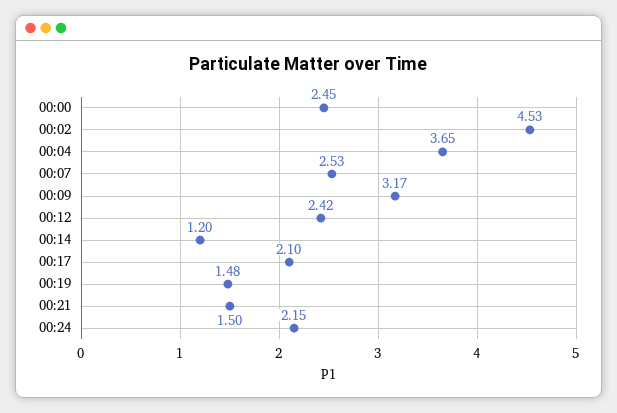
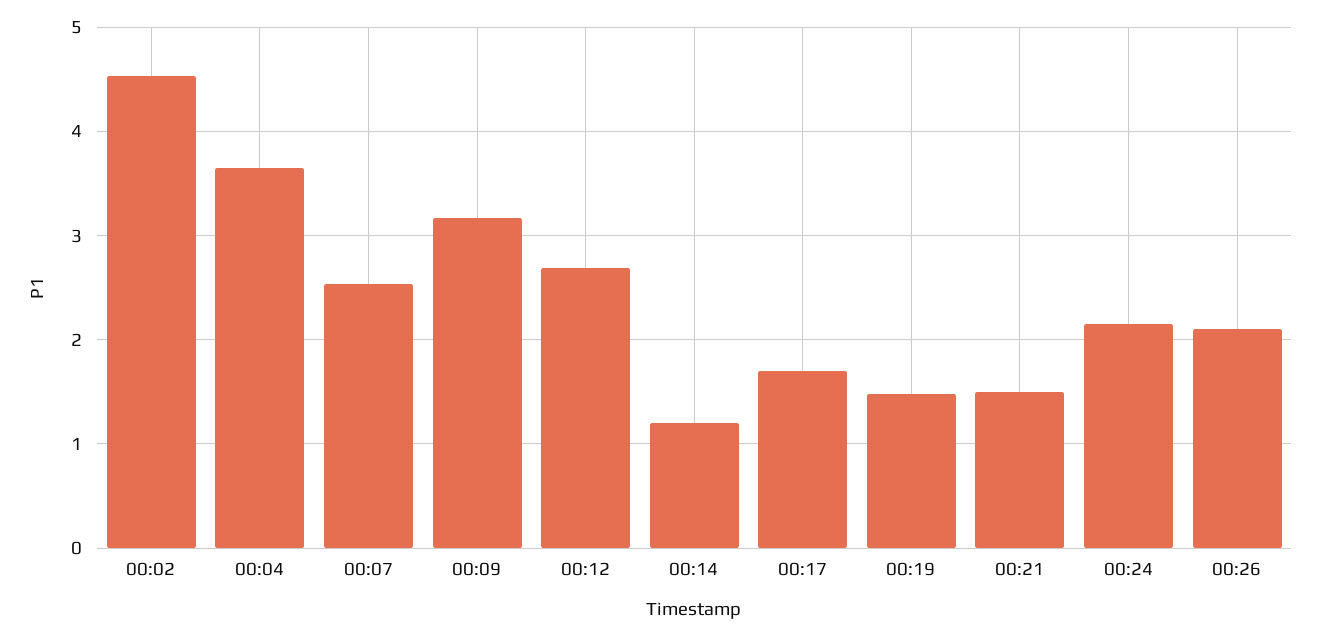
00:00: 2.45 -> none
00:12: 2.42 -> 2.7
00:17: 2.1 -> 1.7
00:26: none -> 2.1

